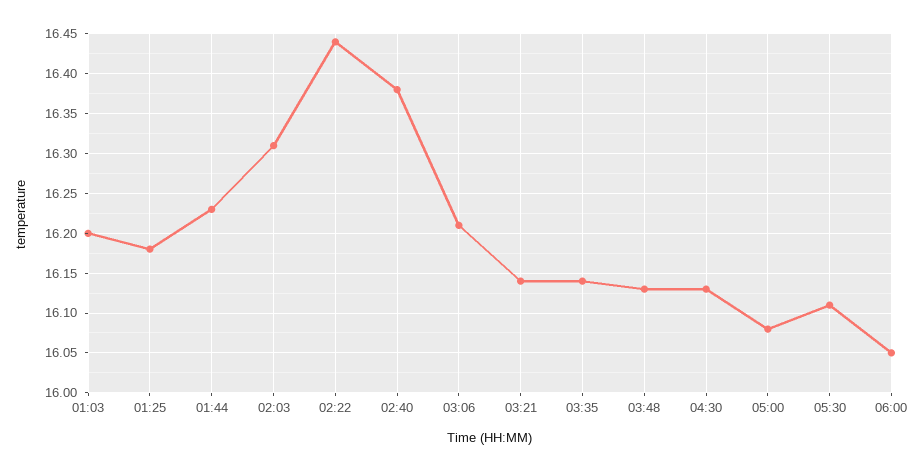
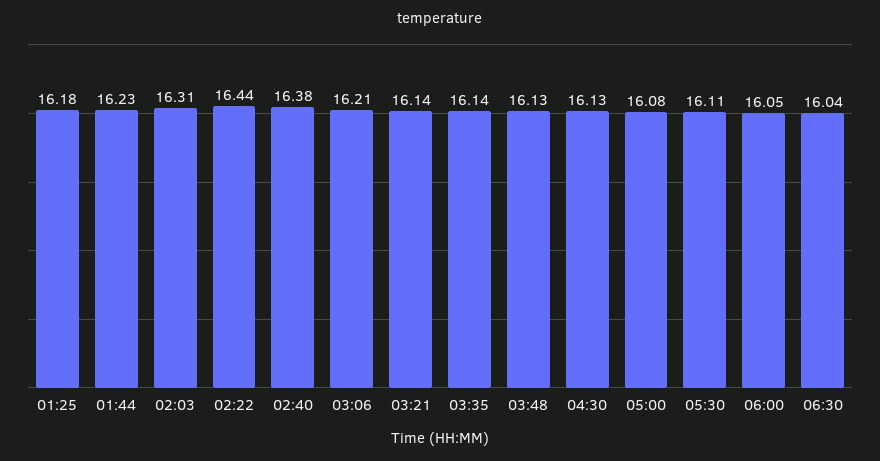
01:03: 16.2 -> none
06:30: none -> 16.04

